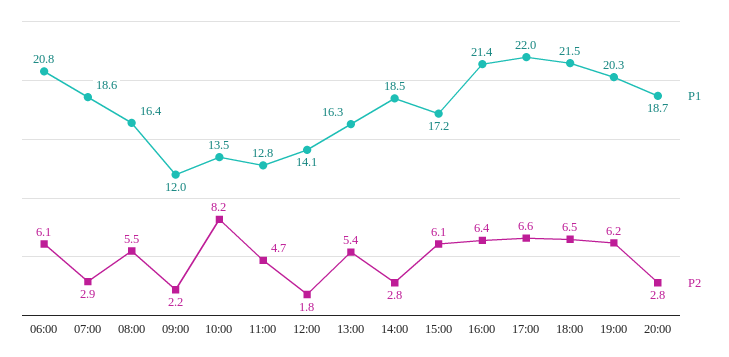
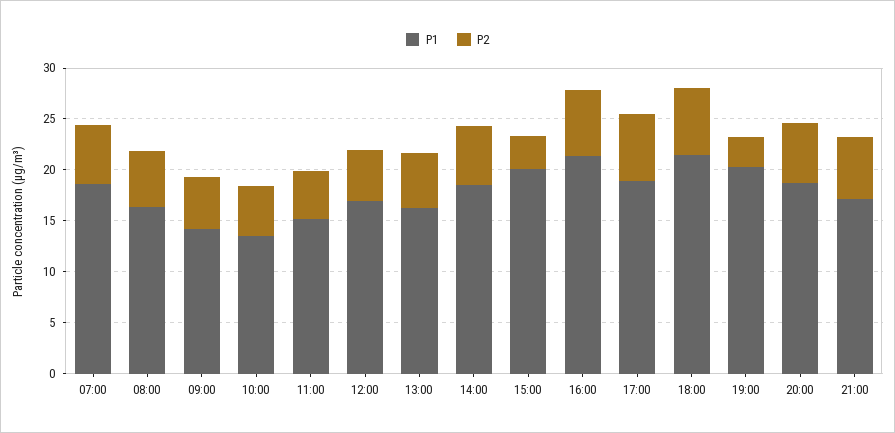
P1, 06:00: 20.8 -> none
P2, 06:00: 6.1 -> none
P2, 07:00: 2.9 -> 6
P1, 09:00: 12 -> 14
P2, 09:00: 2.2 -> 5
P2, 10:00: 8.2 -> 5
P1, 11:00: 12.8 -> 15
P1, 12:00: 14.1 -> 17
P2, 12:00: 1.8 -> 5
P2, 14:00: 2.8 -> 6
P1, 15:00: 17.2 -> 20
P2, 15:00: 6.1 -> 3
P1, 17:00: 22 -> 19
P2, 19:00: 6.2 -> 3
P2, 20:00: 2.8 -> 6
P1, 21:00: none -> 17
P2, 21:00: none -> 6

